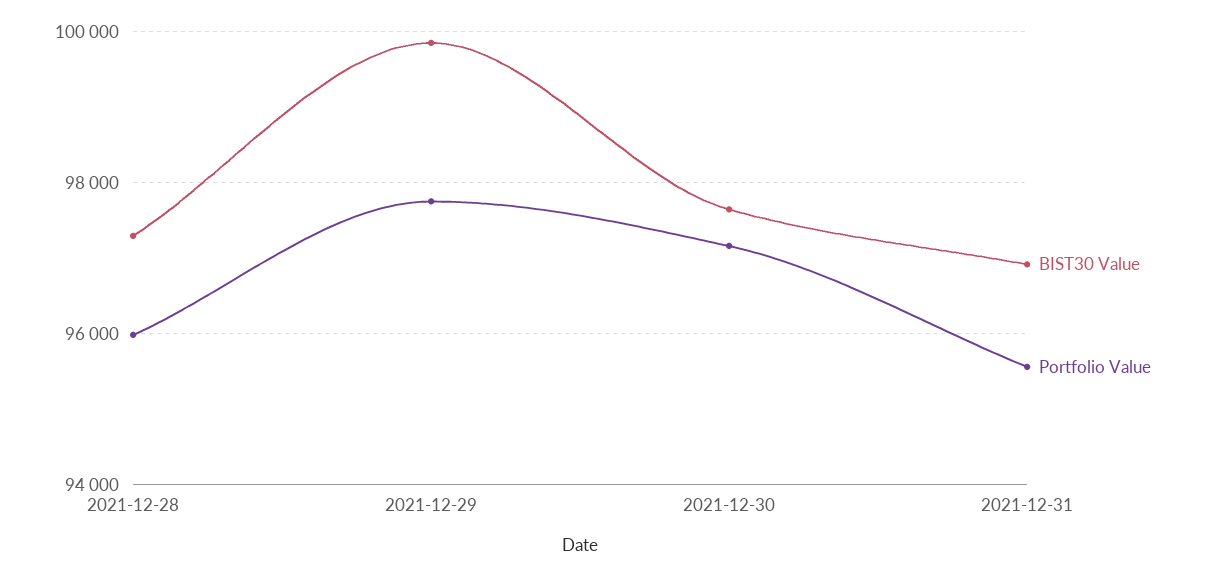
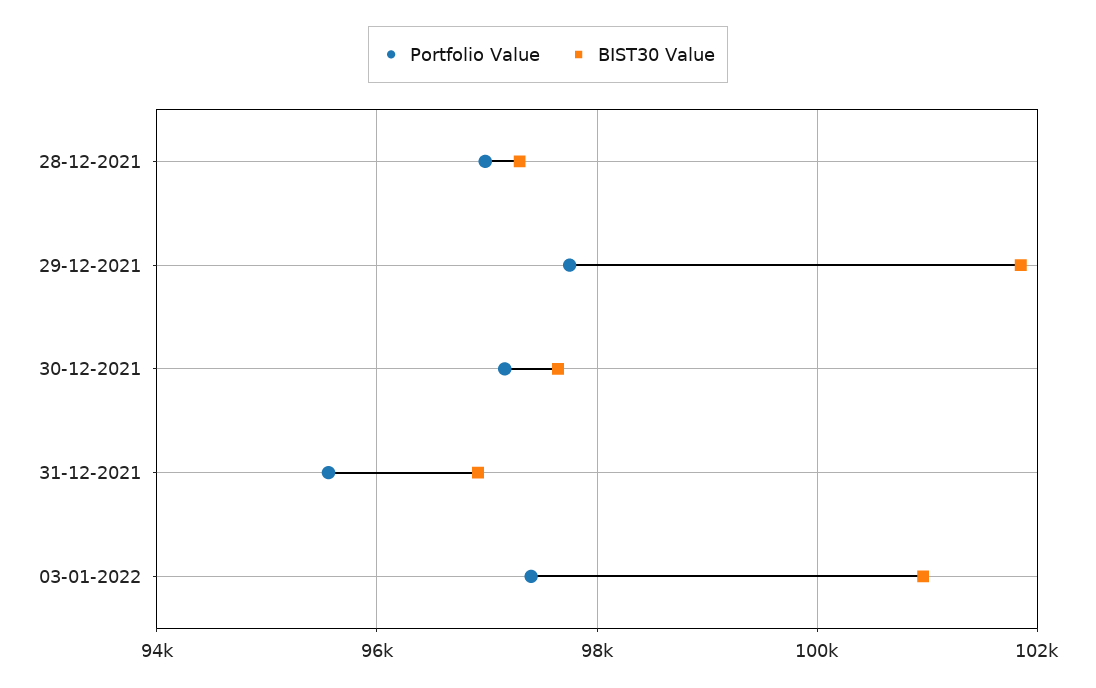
Portfolio Value, 2021-12-28: 96000 -> 97000
BIST30 Value, 2021-12-29: 99800 -> 101800
Portfolio Value, 03-01-2022: none -> 97400
BIST30 Value, 03-01-2022: none -> 101000

